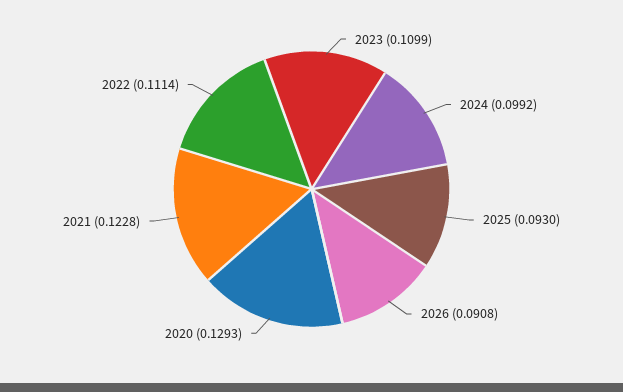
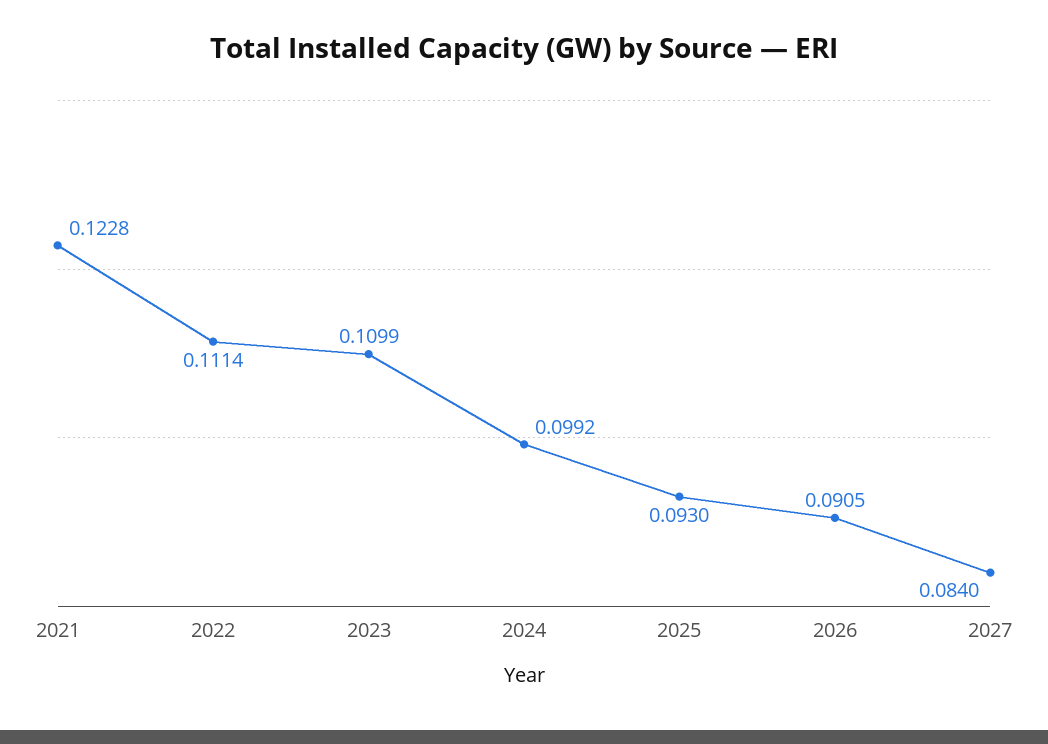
2026: 0.0908 -> 0.0905
2020: 0.1293 -> none
2027: none -> 0.084

